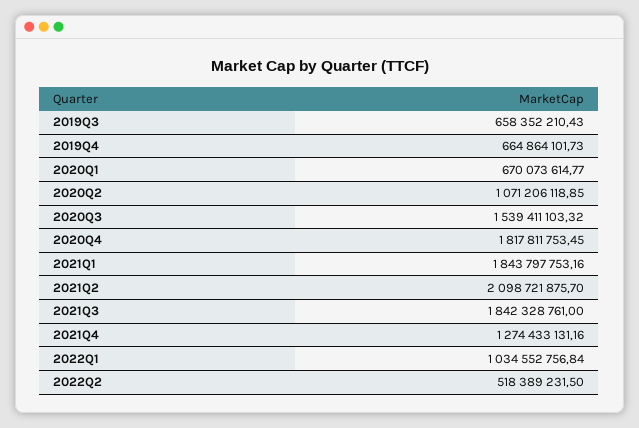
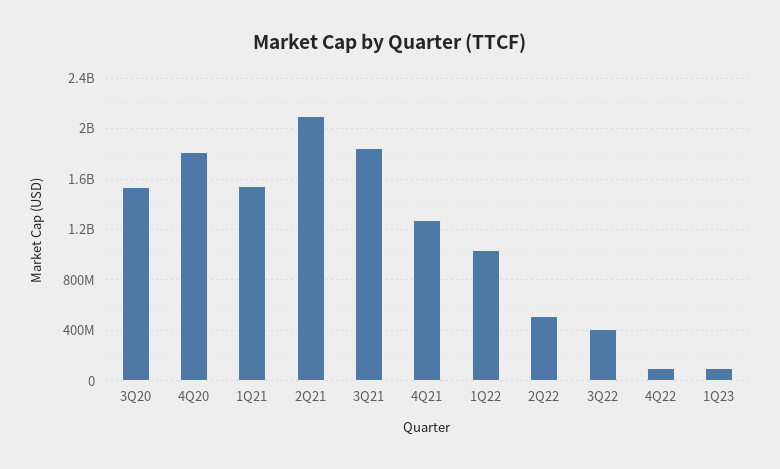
2019Q3: 658352210.43 -> none
2019Q4: 664864101.73 -> none
2020Q1: 670073614.77 -> none
2020Q2: 1071206118.85 -> none
2021Q1: 1843797753.16 -> 1550000000
3Q22: none -> 400000000
4Q22: none -> 100000000
1Q23: none -> 100000000

